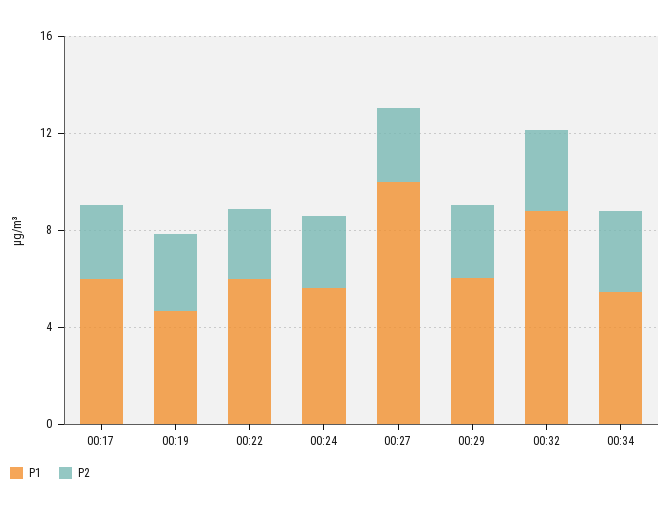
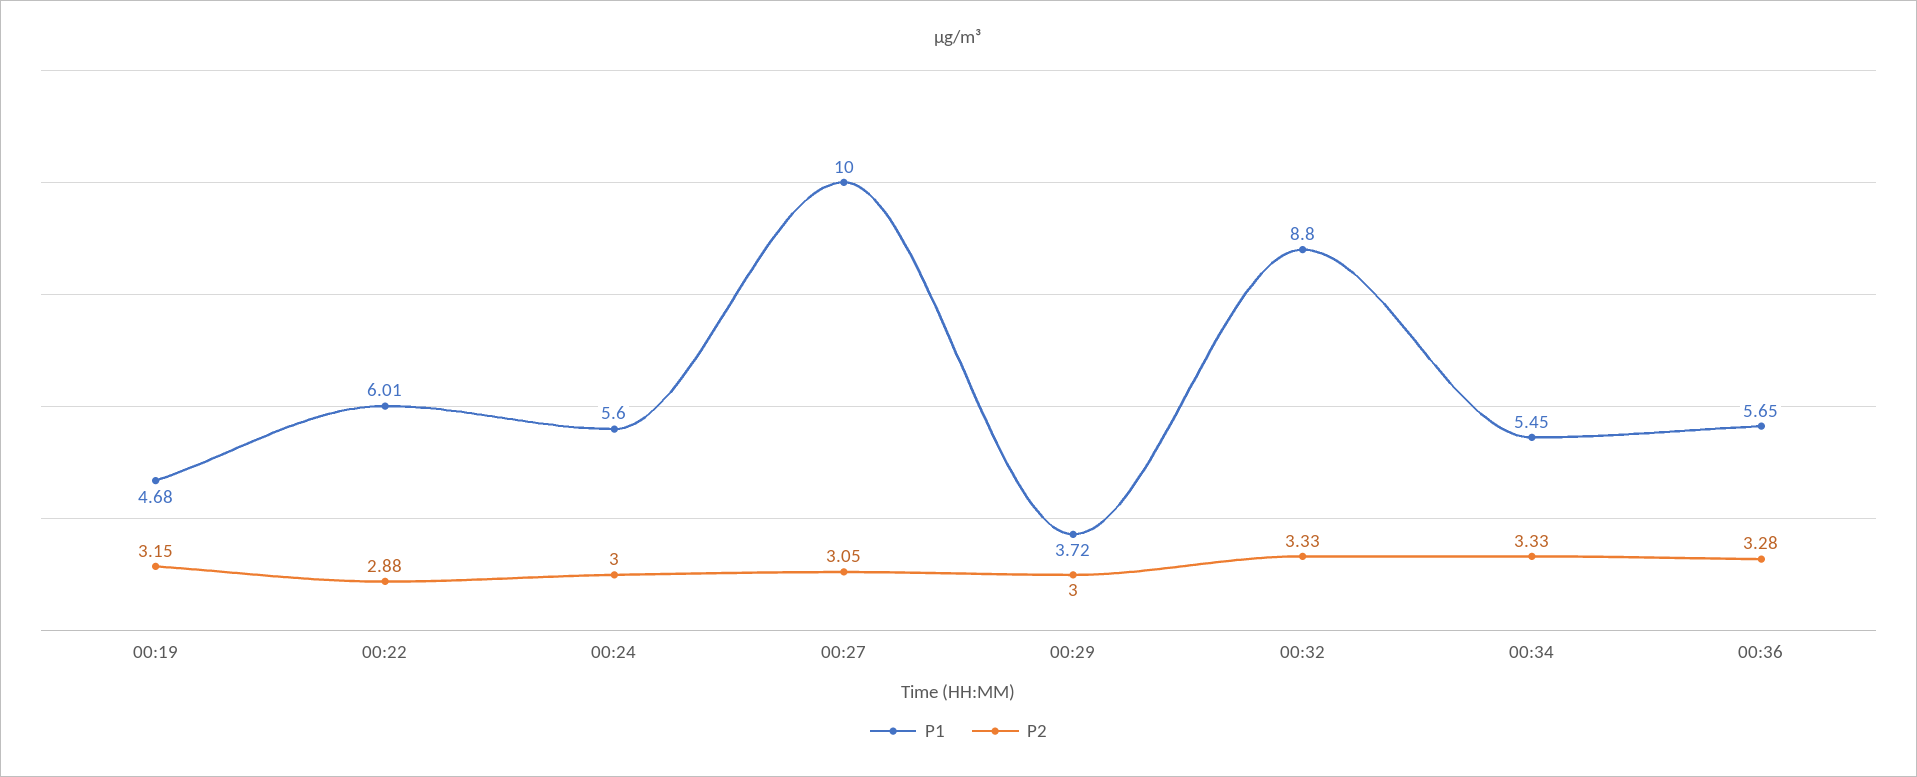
P1, 00:17: 6 -> none
P2, 00:17: 3 -> none
P1, 00:29: 6 -> 3.72
P1, 00:36: none -> 5.65
P2, 00:36: none -> 3.28

